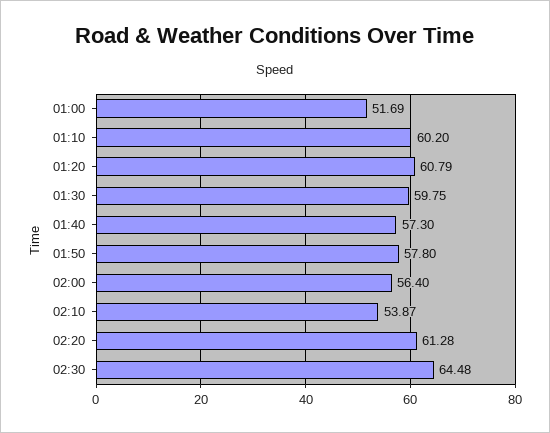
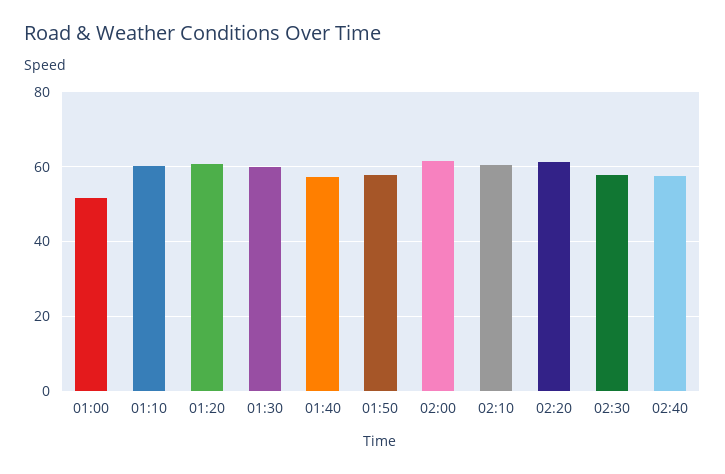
02:00: 56.4 -> 62
02:10: 53.87 -> 60
02:30: 64.48 -> 58
02:40: none -> 58

